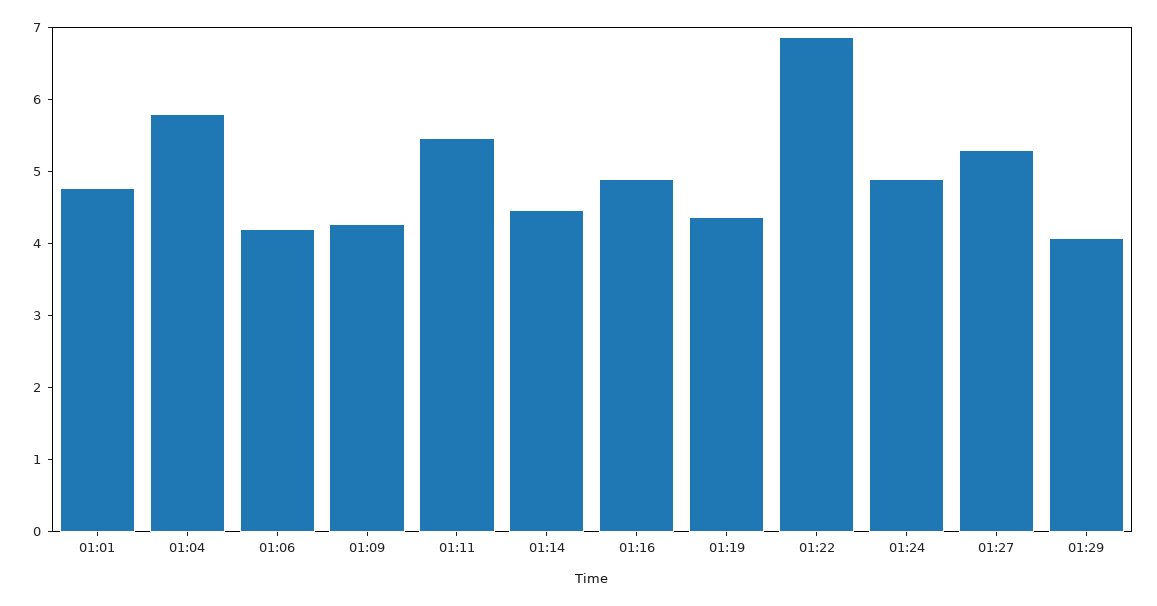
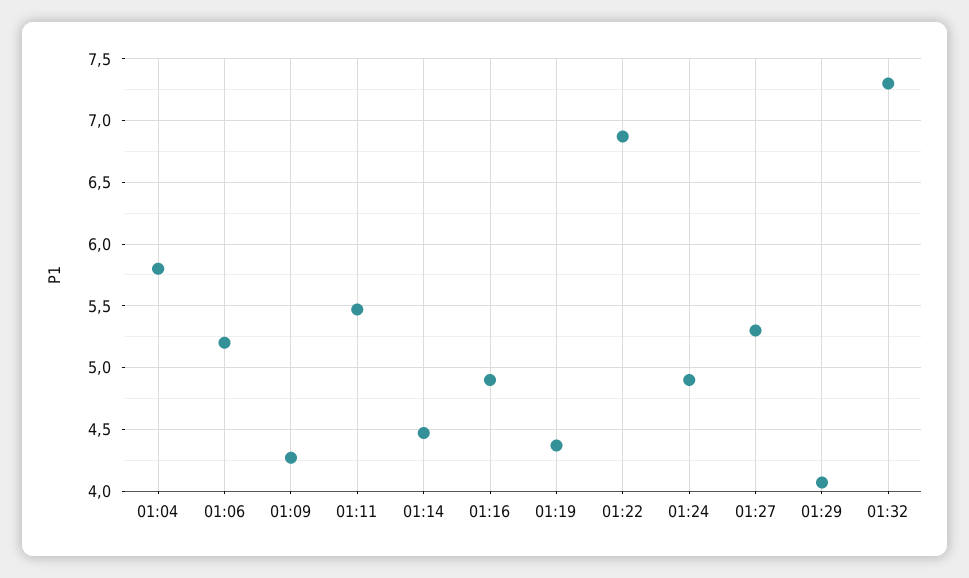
01:01: 4.8 -> none
01:06: 4.2 -> 5.2
01:32: none -> 7.3

